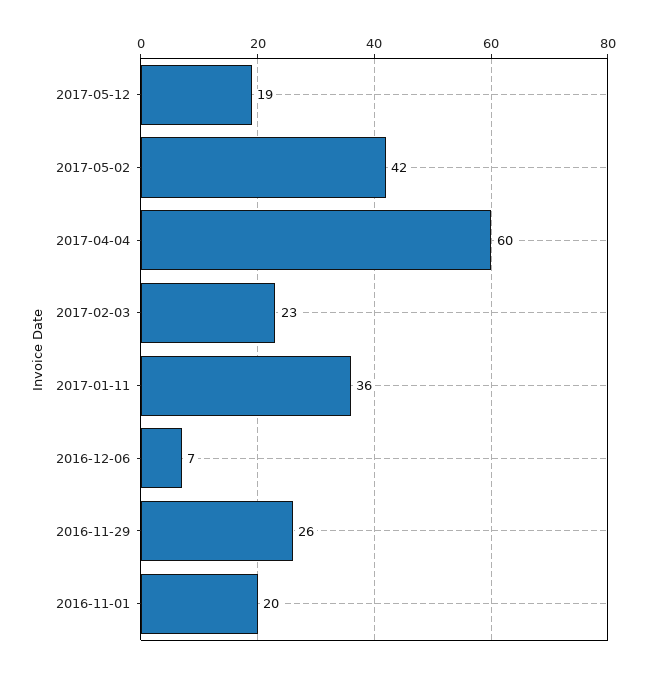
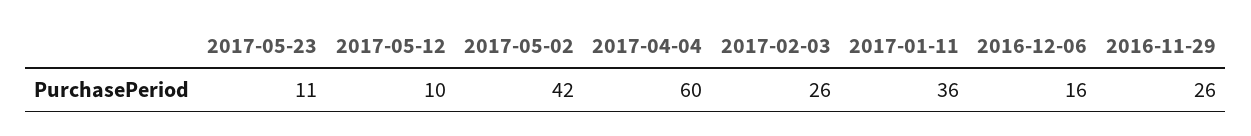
2017-05-12: 19 -> 10
2017-02-03: 23 -> 26
2016-12-06: 7 -> 16
2016-11-01: 20 -> none
2017-05-23: none -> 11

